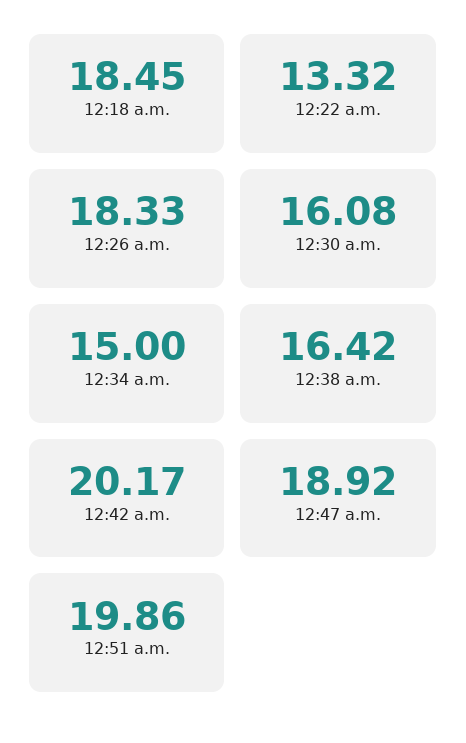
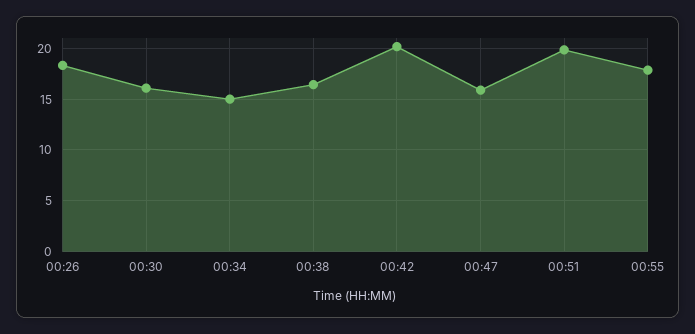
12:18 a.m.: 18.45 -> none
12:22 a.m.: 13.32 -> none
12:47 a.m.: 18.92 -> 16
00:55: none -> 18

